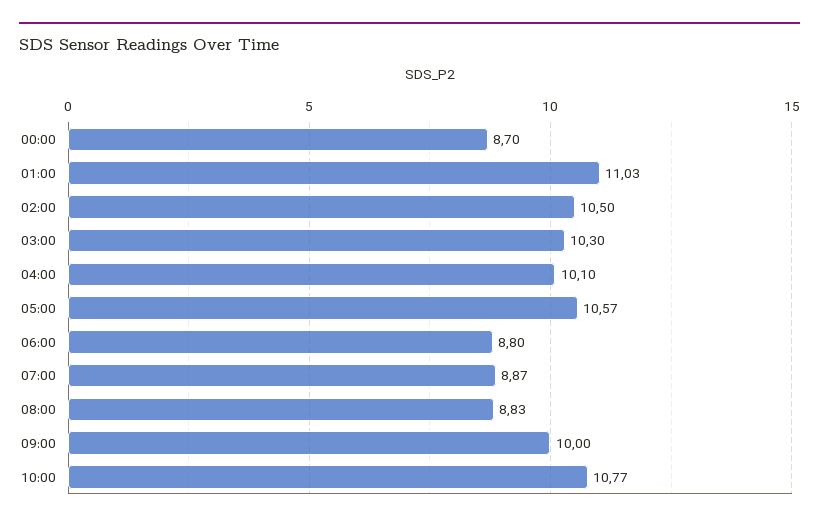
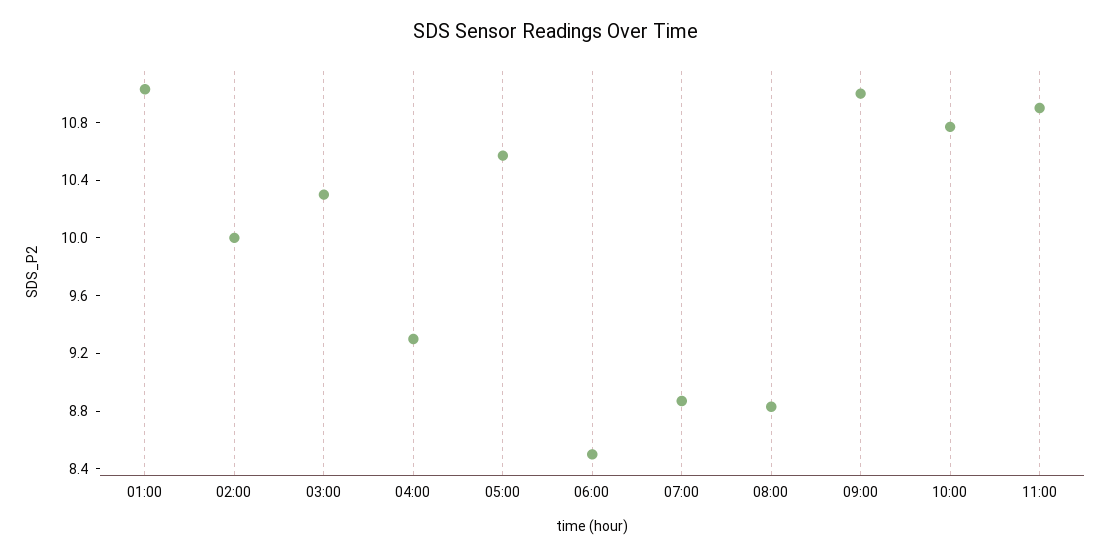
00:00: 8.7 -> none
02:00: 10.5 -> 10
04:00: 10.1 -> 9.3
06:00: 8.8 -> 8.5
09:00: 10 -> 11
11:00: none -> 10.9

